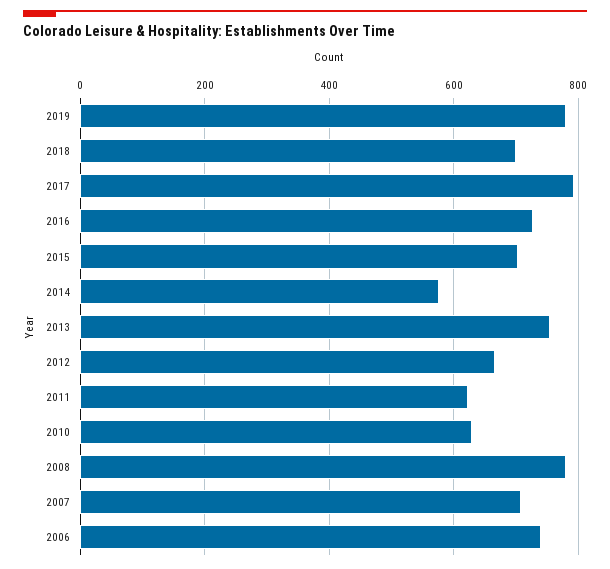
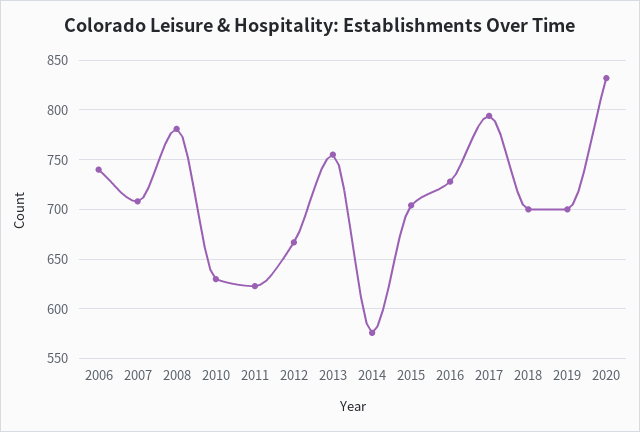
2019: 780 -> 700
2020: none -> 830

